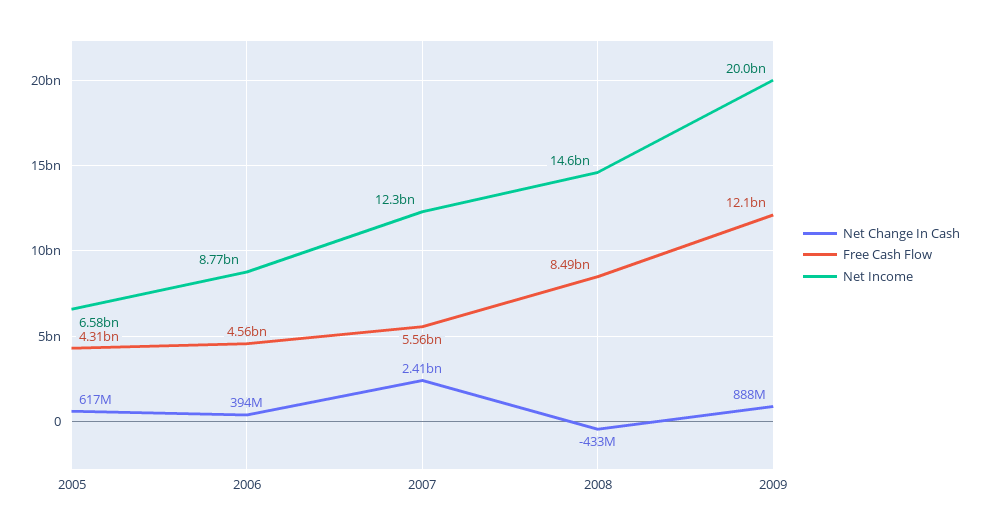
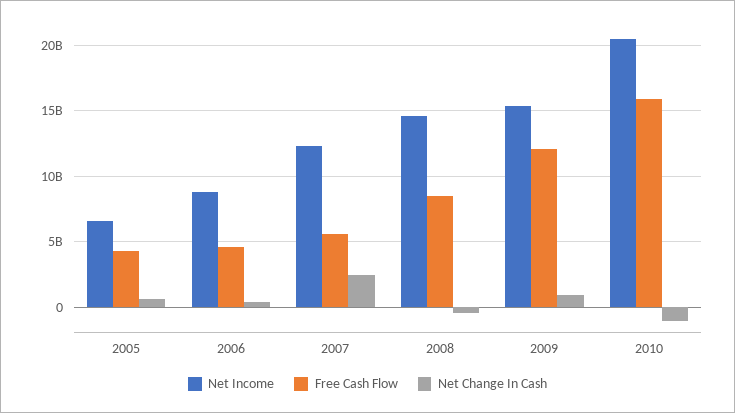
Net Income, 2009: 20000000000 -> 15500000000
Net Income, 2010: none -> 20500000000
Free Cash Flow, 2010: none -> 16000000000
Net Change In Cash, 2010: none -> -1000000000

